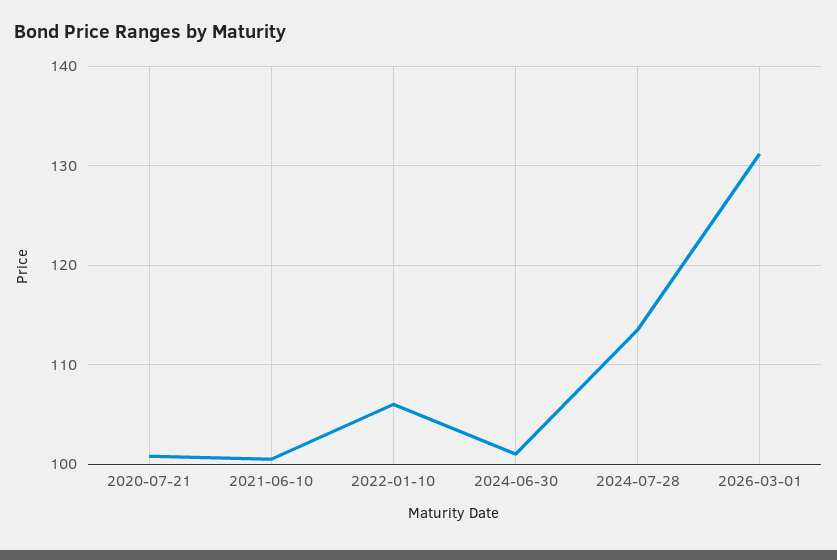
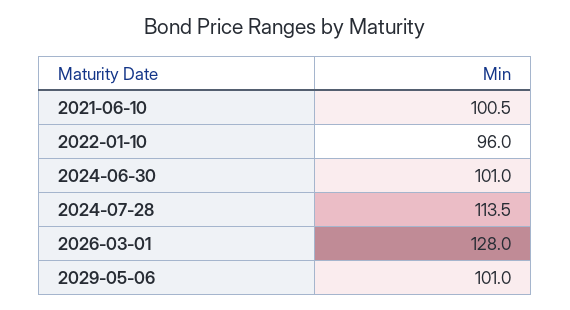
2020-07-21: 101 -> none
2022-01-10: 106 -> 96
2026-03-01: 131 -> 128
2029-05-06: none -> 101

